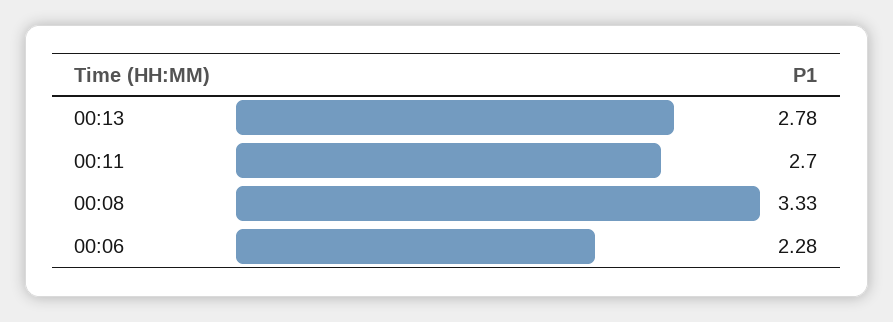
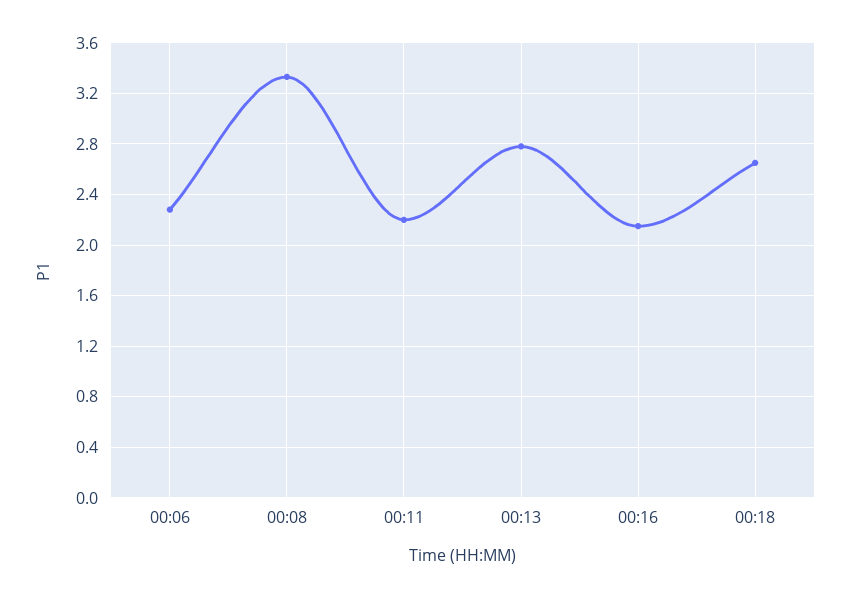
00:11: 2.7 -> 2.2
00:16: none -> 2.15
00:18: none -> 2.65

